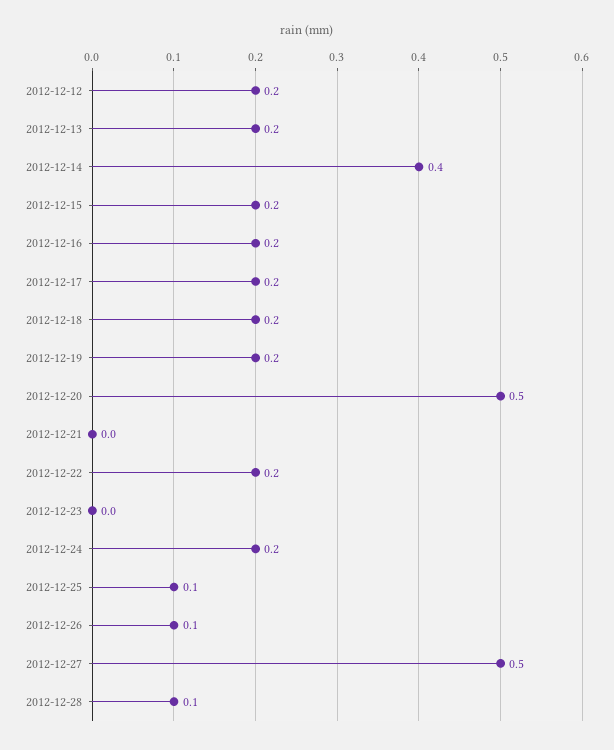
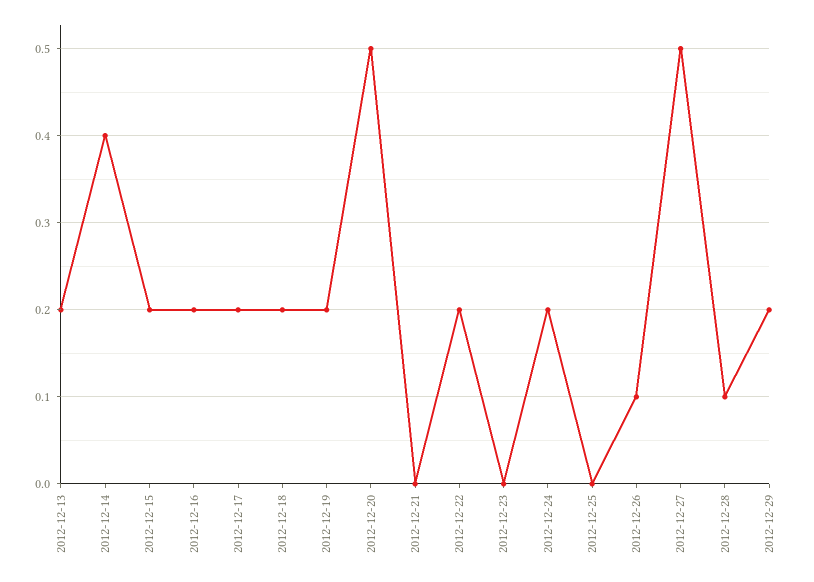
2012-12-12: 0.2 -> none
2012-12-25: 0.1 -> 0
2012-12-29: none -> 0.2

